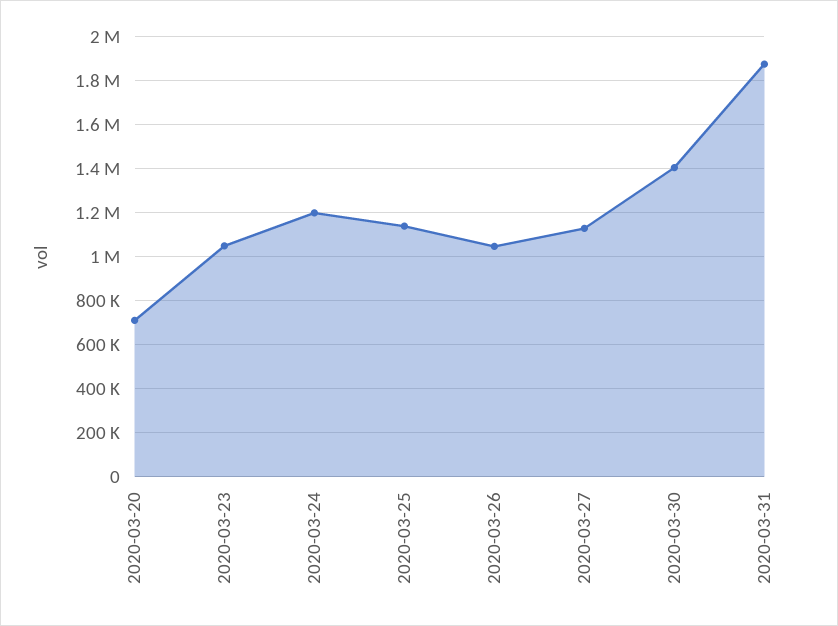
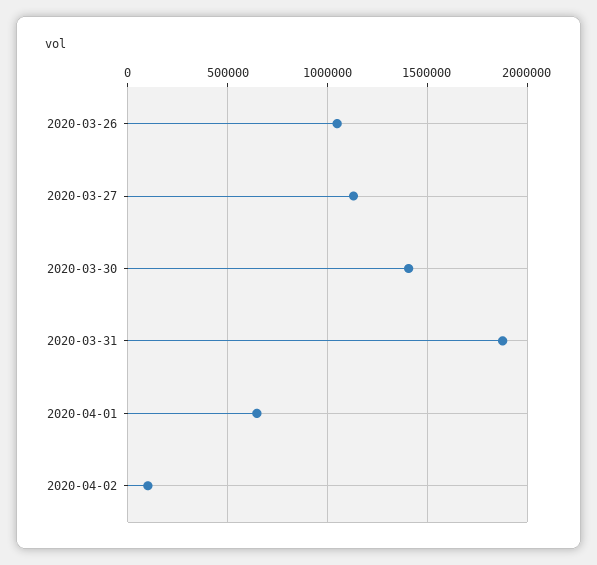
2020-03-20: 700000 -> none
2020-03-23: 1050000 -> none
2020-03-24: 1200000 -> none
2020-03-25: 1150000 -> none
2020-04-01: none -> 650000
2020-04-02: none -> 100000

